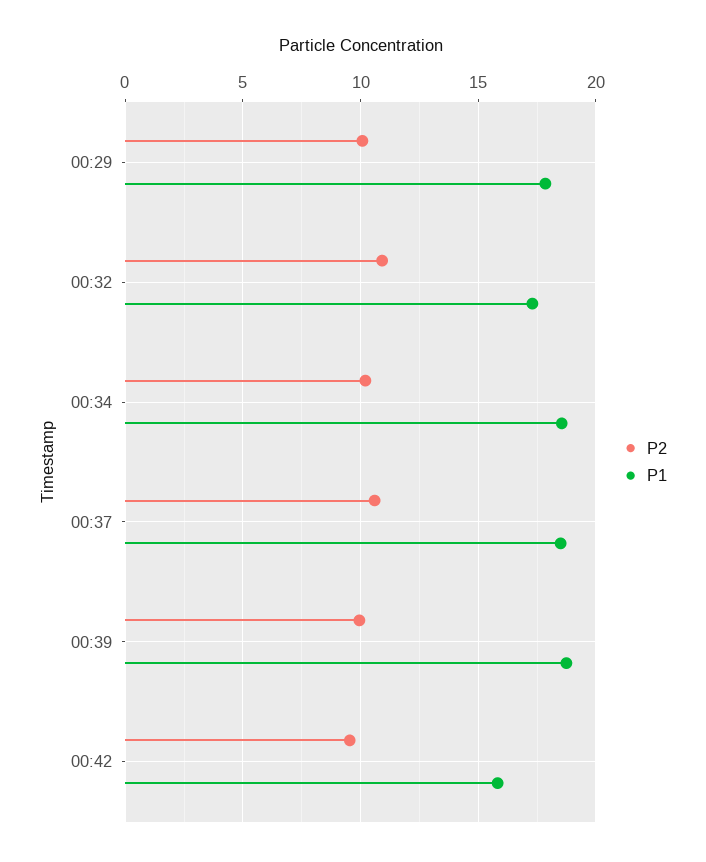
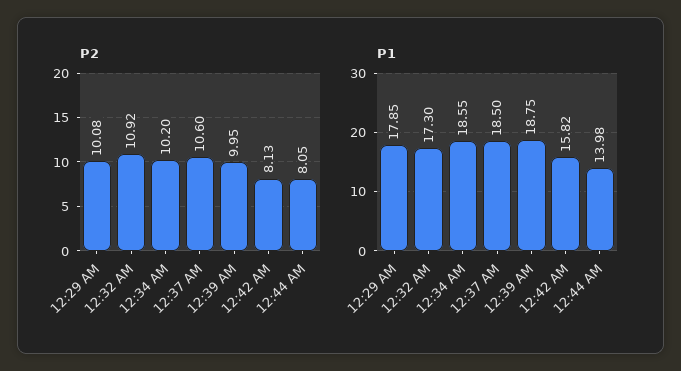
P2, 00:42: 9.5 -> 8.13
P2, 12:44 AM: none -> 8.05
P1, 12:44 AM: none -> 13.98

